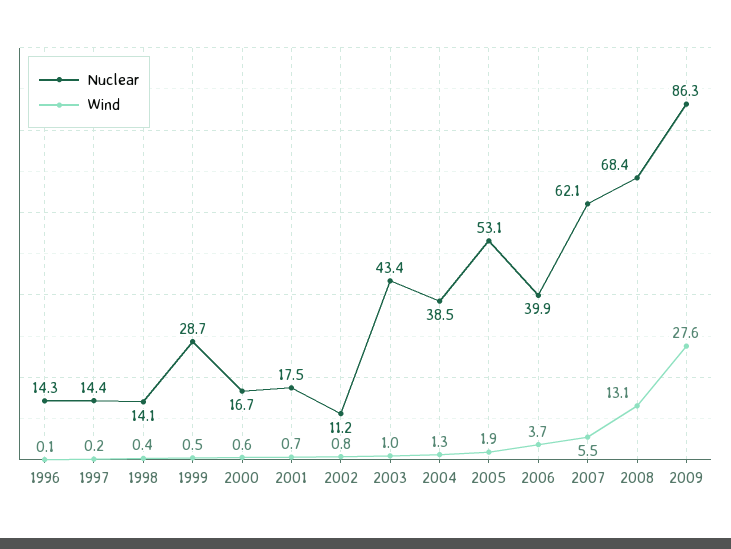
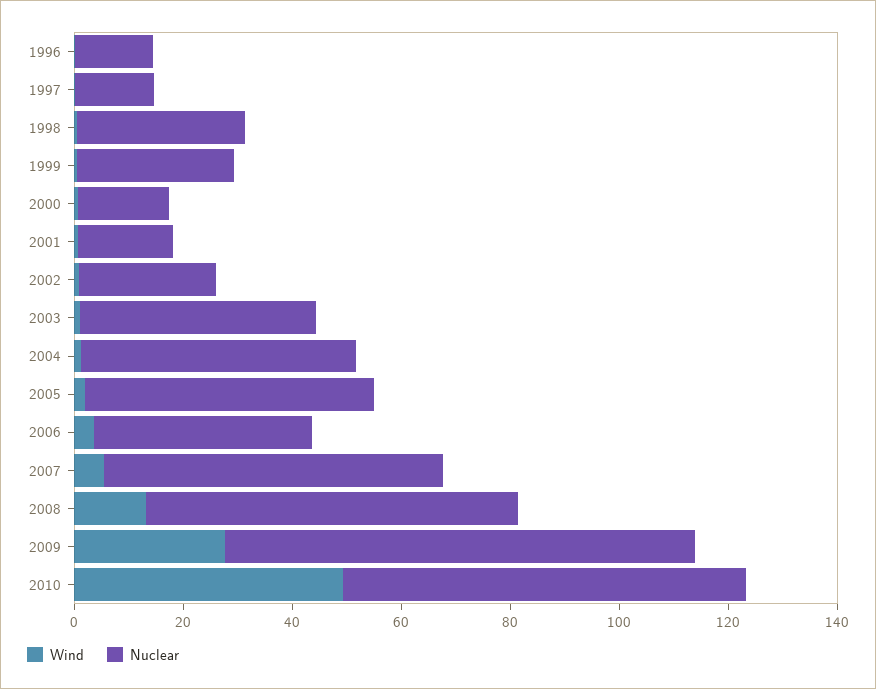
Nuclear, 1998: 14.1 -> 30
Nuclear, 2002: 11.2 -> 25
Nuclear, 2004: 38.5 -> 50
Wind, 2010: none -> 50
Nuclear, 2010: none -> 75

